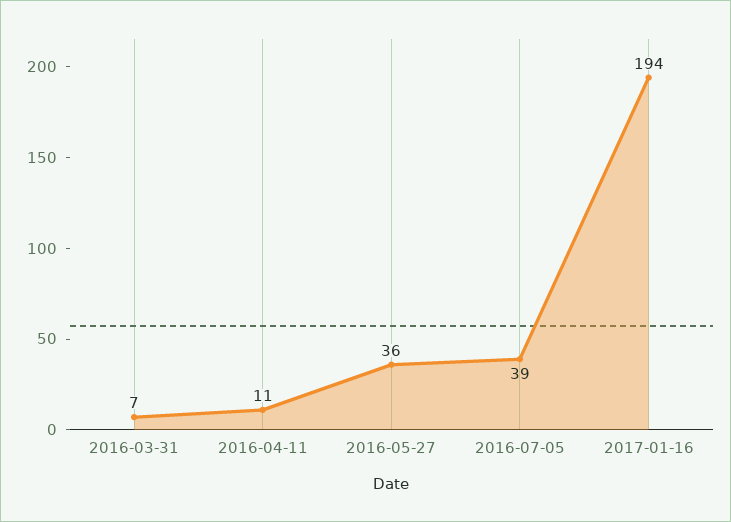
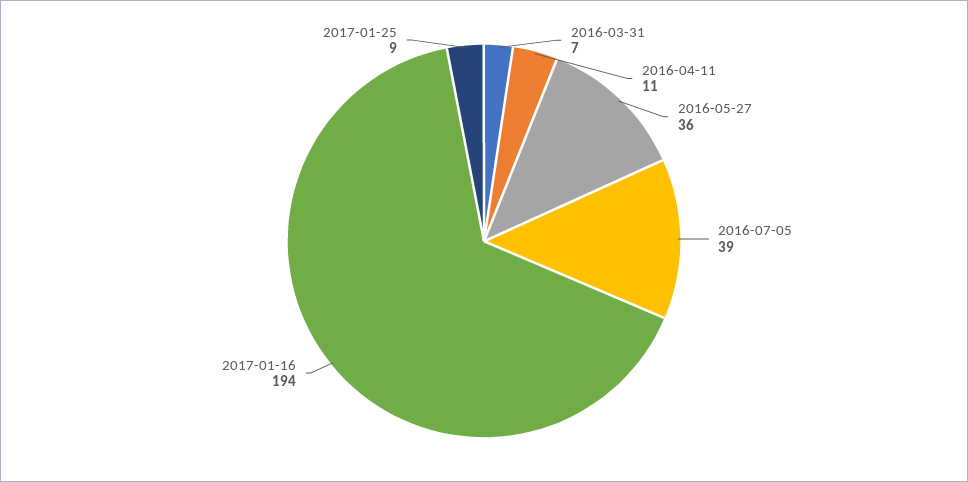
2017-01-25: none -> 9

